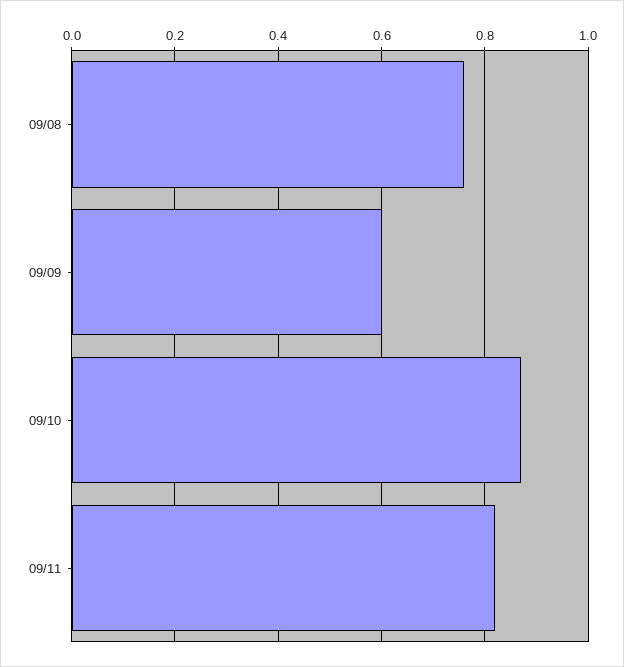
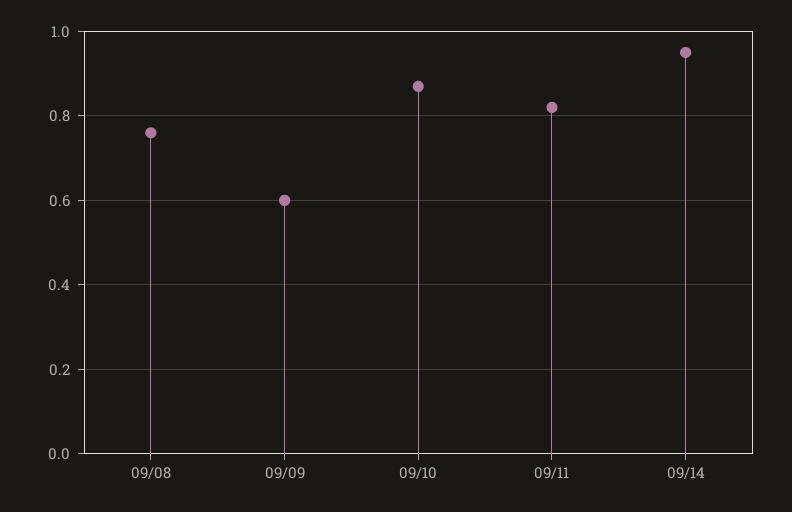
09/14: none -> 0.95

